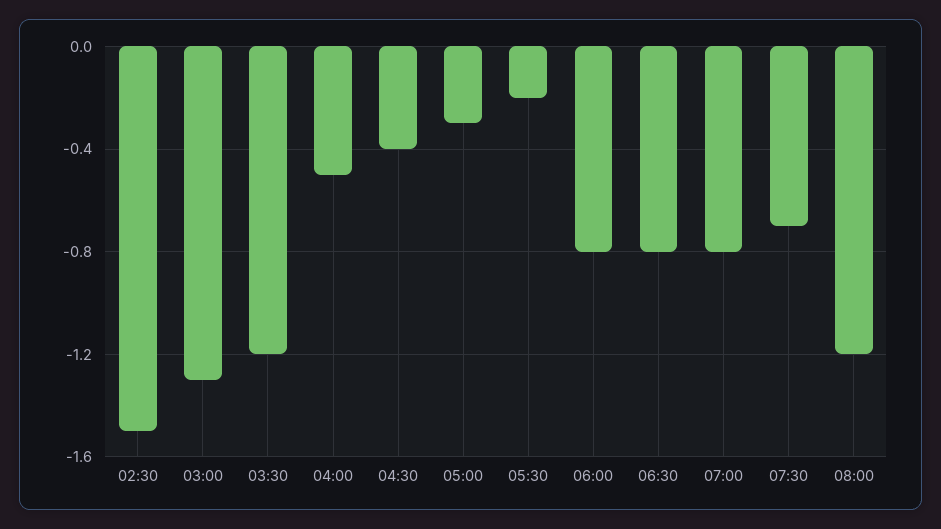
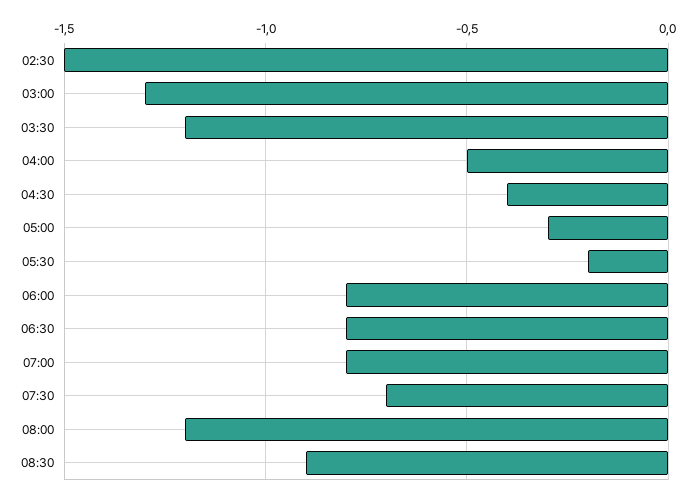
08:30: none -> -0.9

